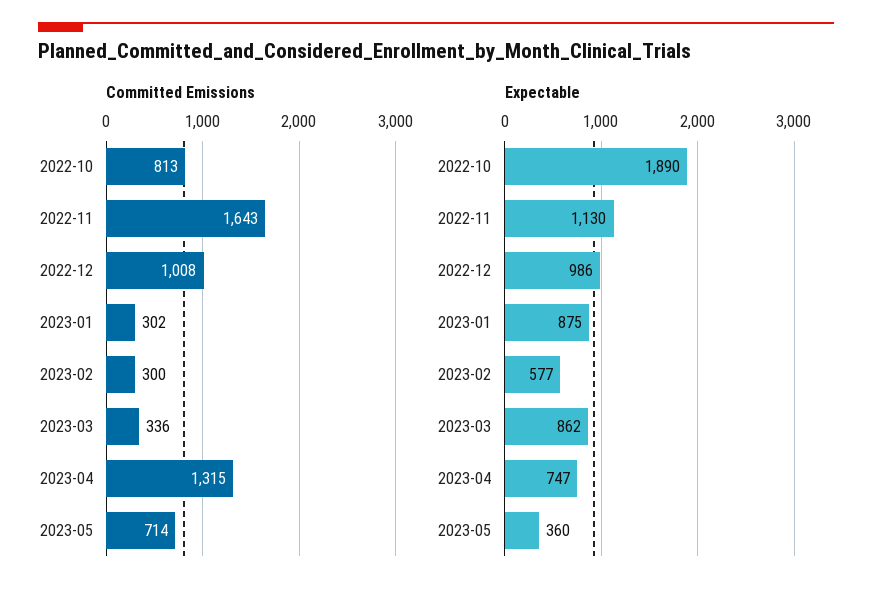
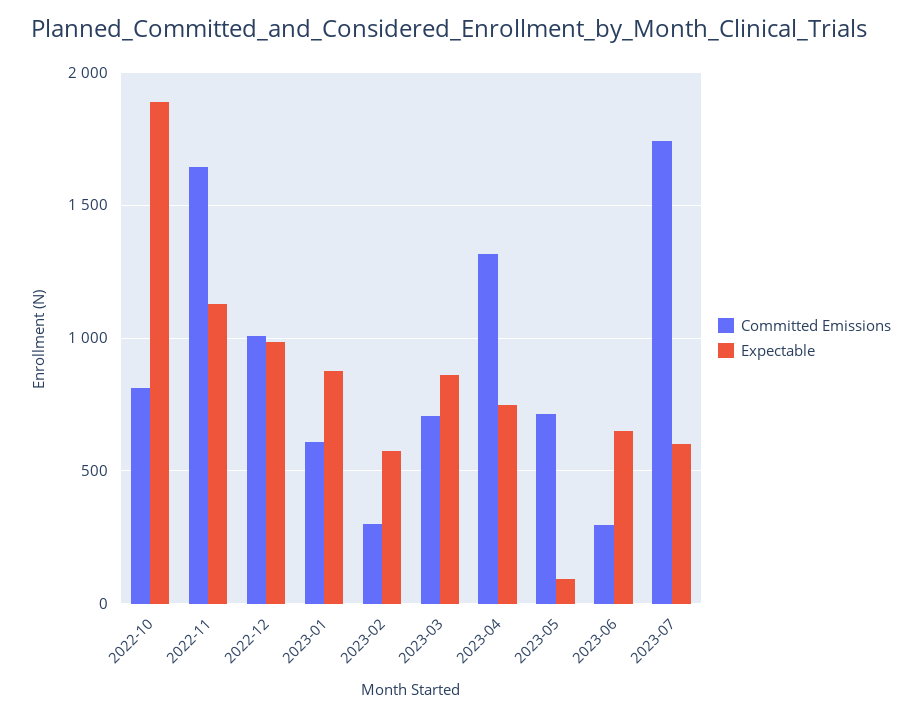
Committed Emissions, 2023-01: 302 -> 600
Committed Emissions, 2023-03: 336 -> 700
Expectable, 2023-05: 360 -> 100
Committed Emissions, 2023-06: none -> 300
Expectable, 2023-06: none -> 650
Committed Emissions, 2023-07: none -> 1750
Expectable, 2023-07: none -> 600

